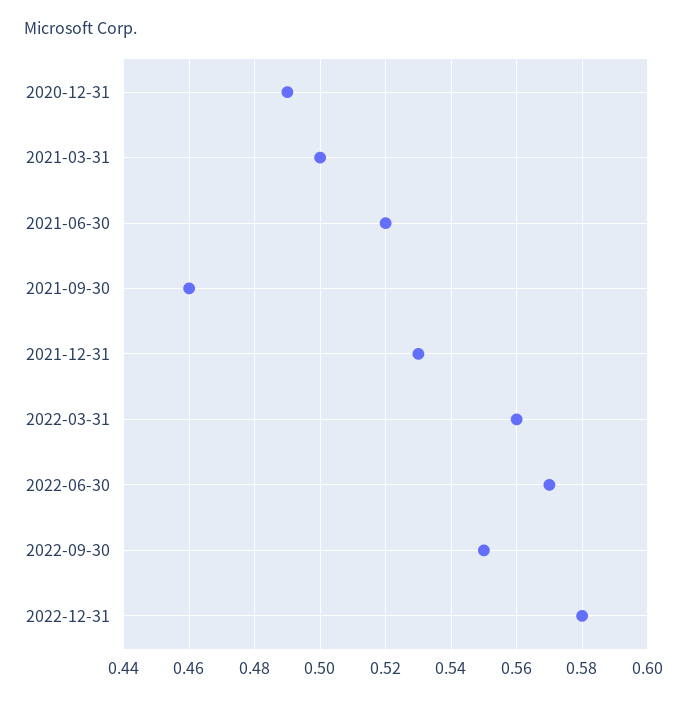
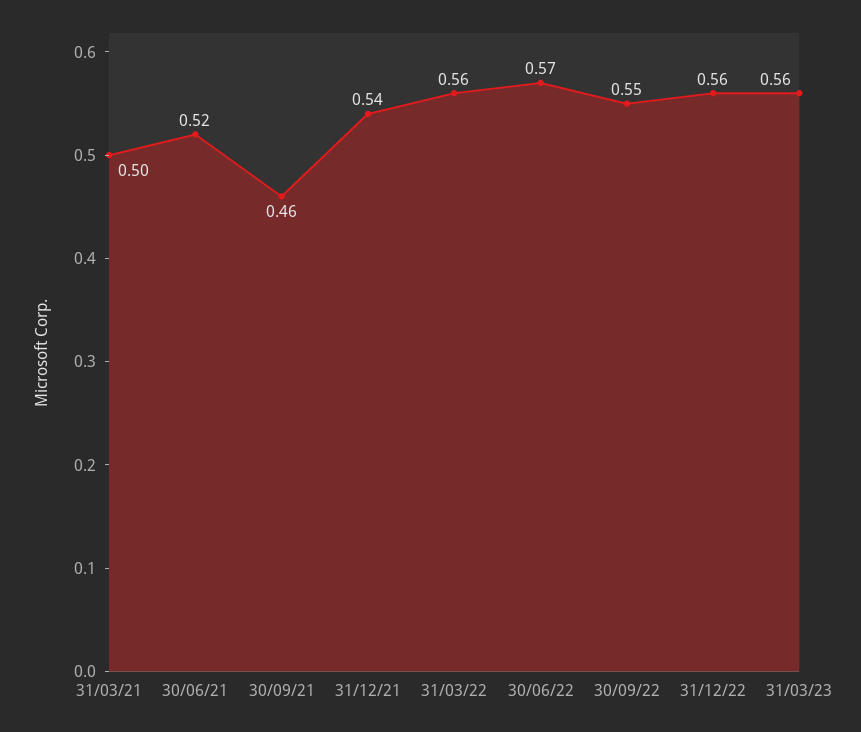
2020-12-31: 0.49 -> none
2021-12-31: 0.53 -> 0.54
2022-12-31: 0.58 -> 0.56
31/03/23: none -> 0.56

